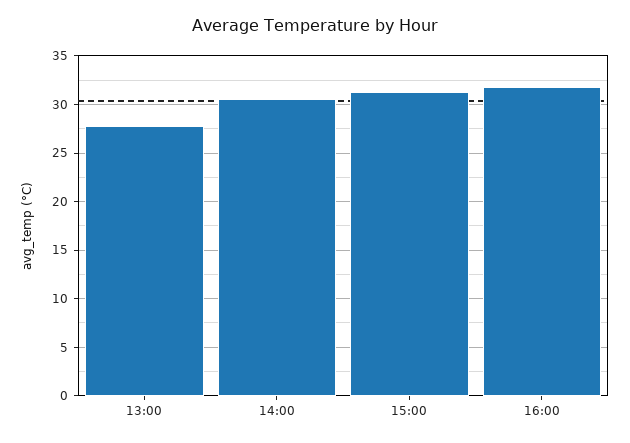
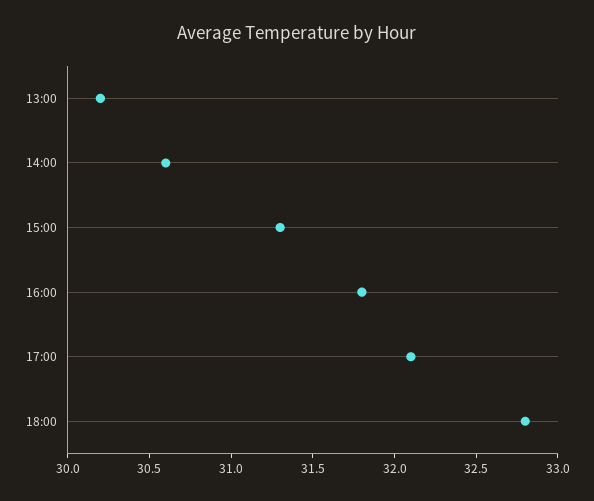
13:00: 28 -> 30.2
17:00: none -> 32.1
18:00: none -> 32.8

